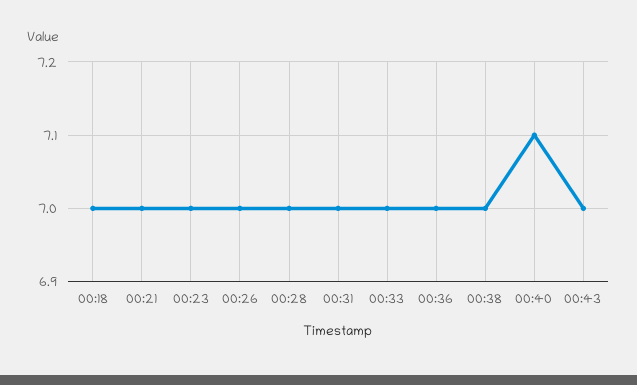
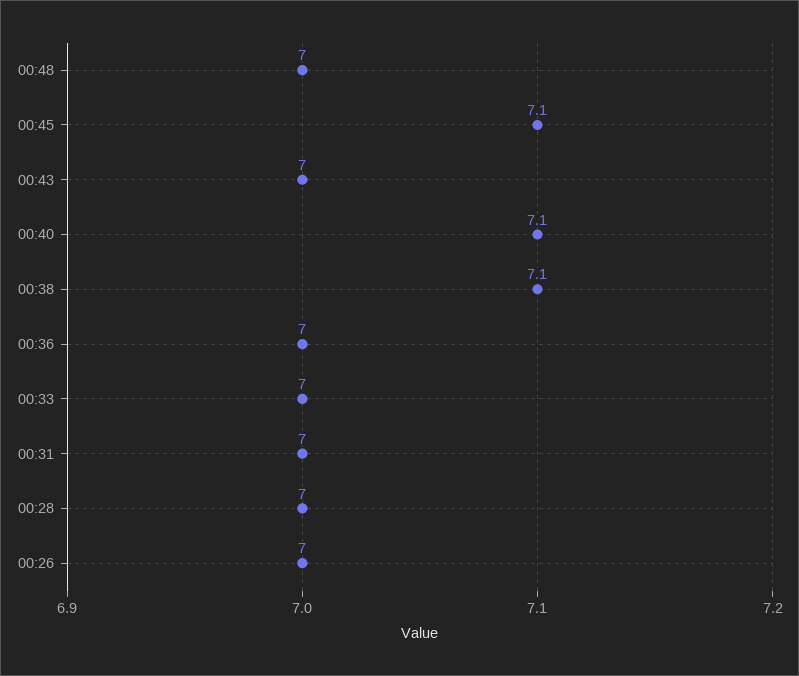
00:18: 7 -> none
00:21: 7 -> none
00:23: 7 -> none
00:38: 7 -> 7.1
00:48: none -> 7
00:45: none -> 7.1

